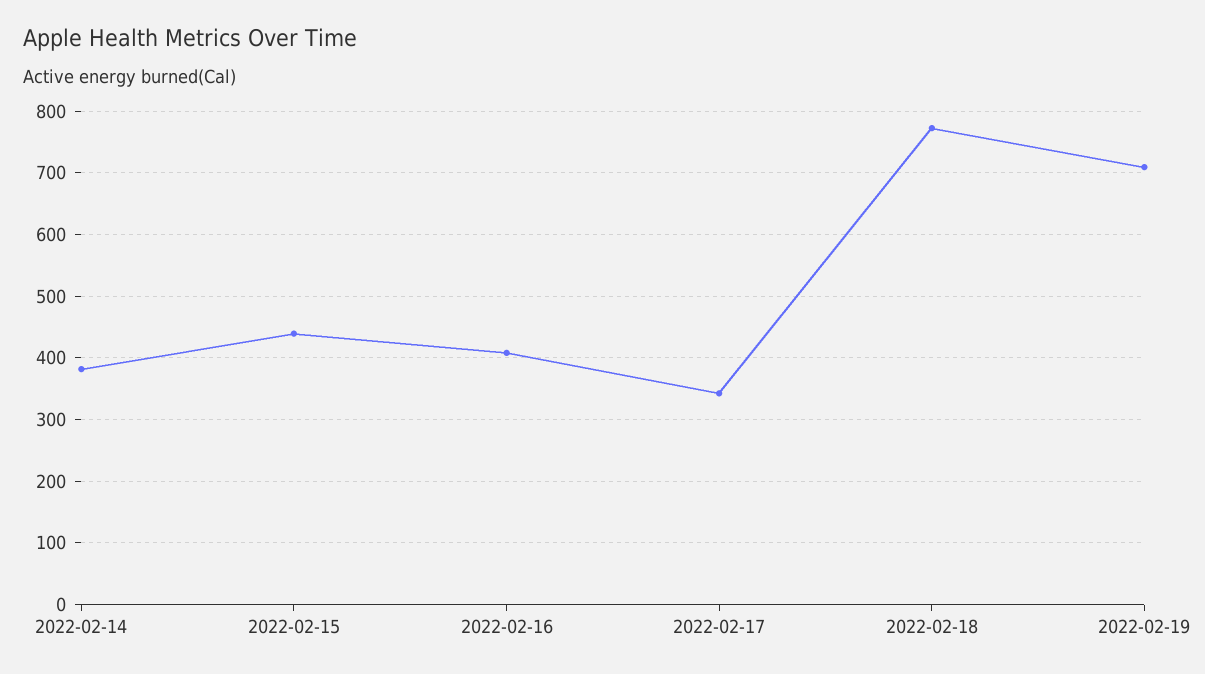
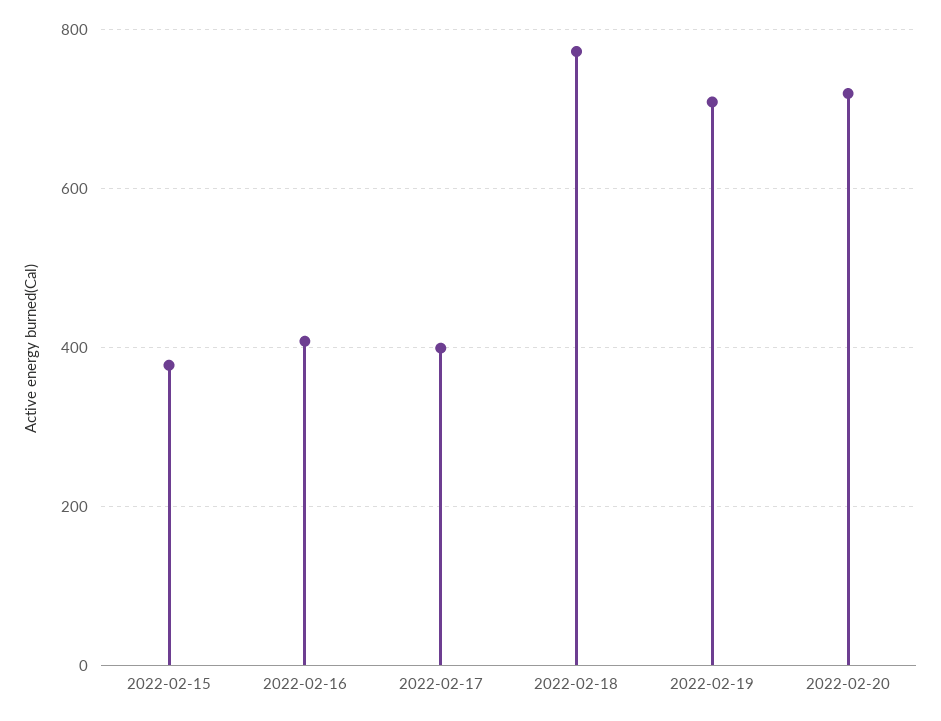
2022-02-14: 380 -> none
2022-02-15: 440 -> 380
2022-02-17: 340 -> 400
2022-02-20: none -> 720

